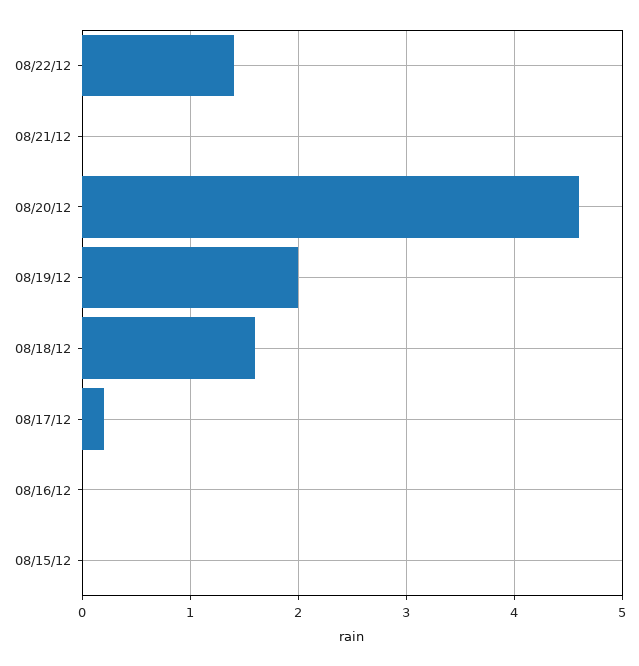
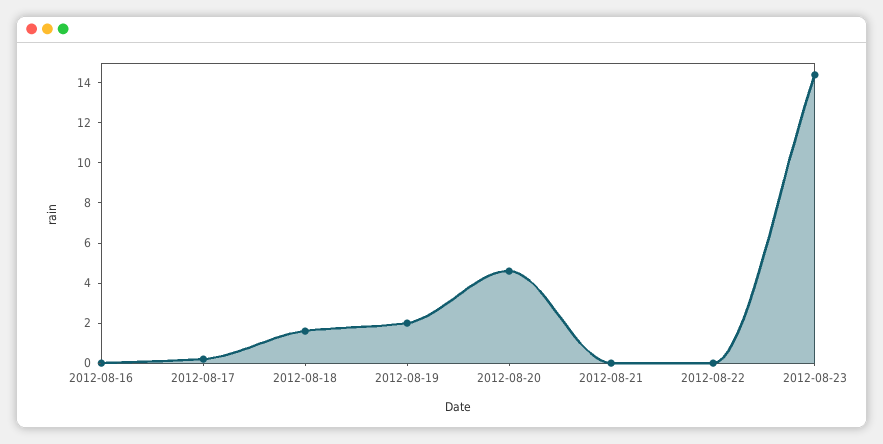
08/22/12: 1.4 -> 0
08/15/12: 0 -> none
2012-08-23: none -> 14.5

